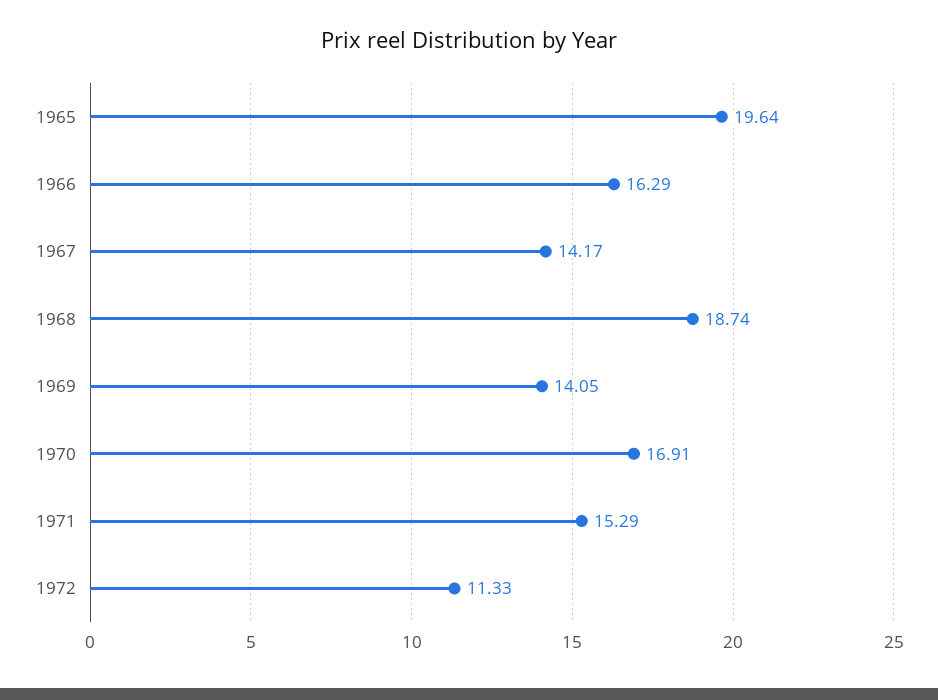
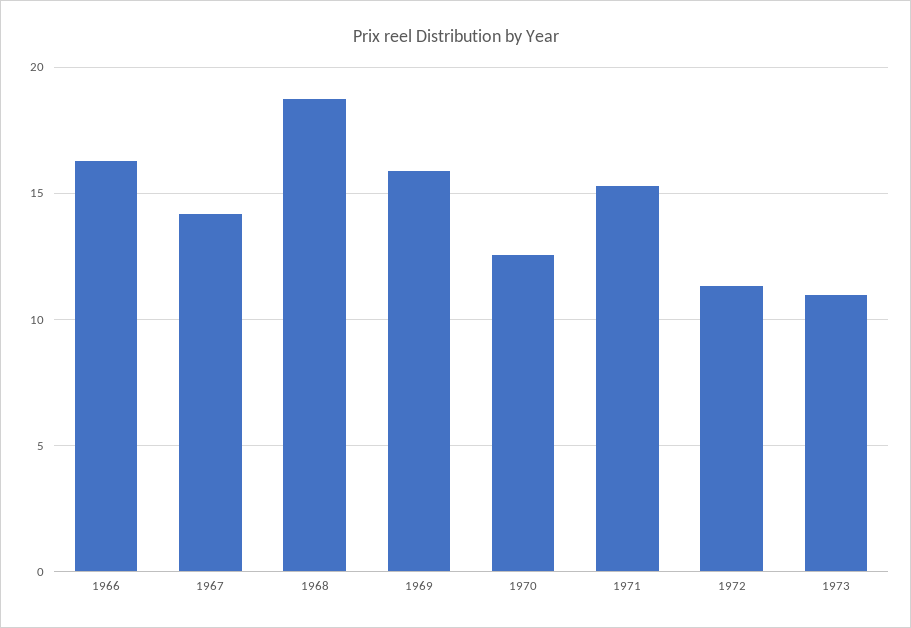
1965: 19.64 -> none
1969: 14.05 -> 16
1970: 16.91 -> 12.5
1973: none -> 11

